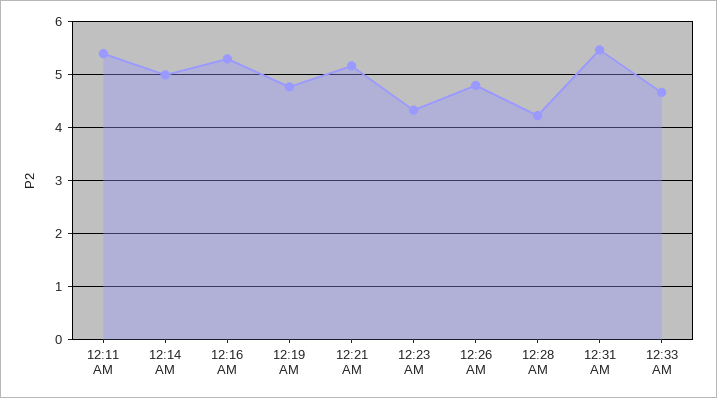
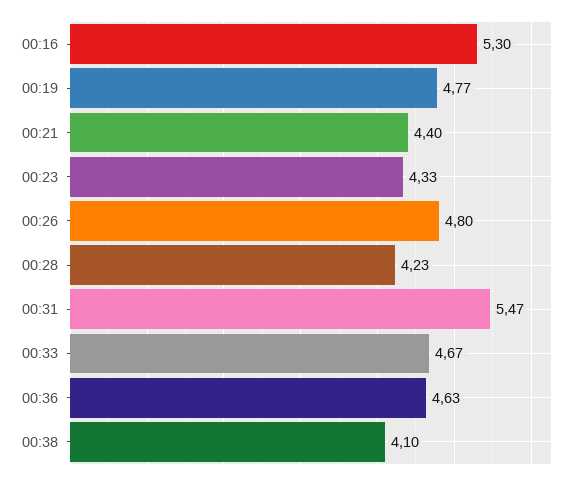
12:11 AM: 5.4 -> none
12:14 AM: 5 -> none
12:21 AM: 5.2 -> 4.4
00:36: none -> 4.63
00:38: none -> 4.1

